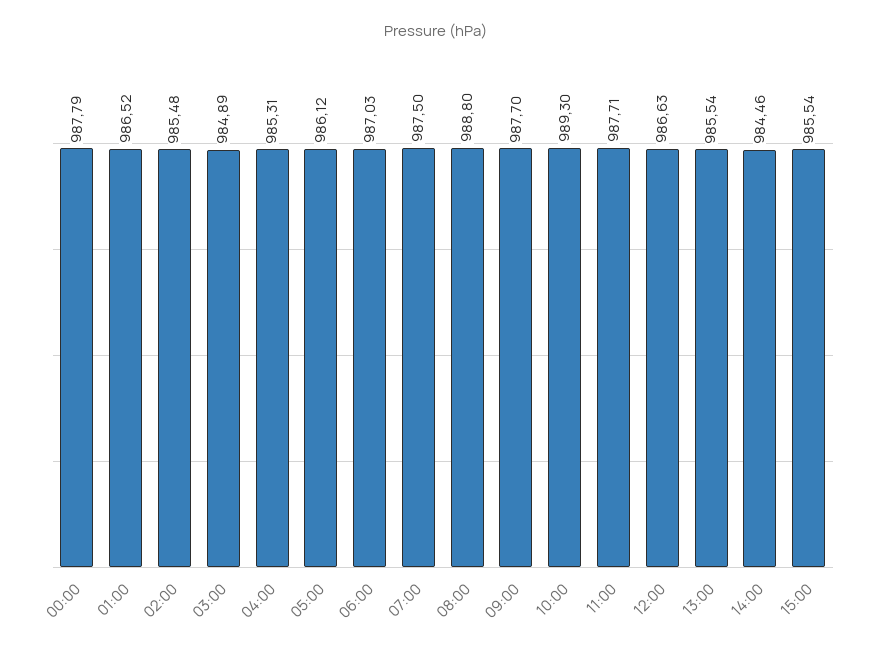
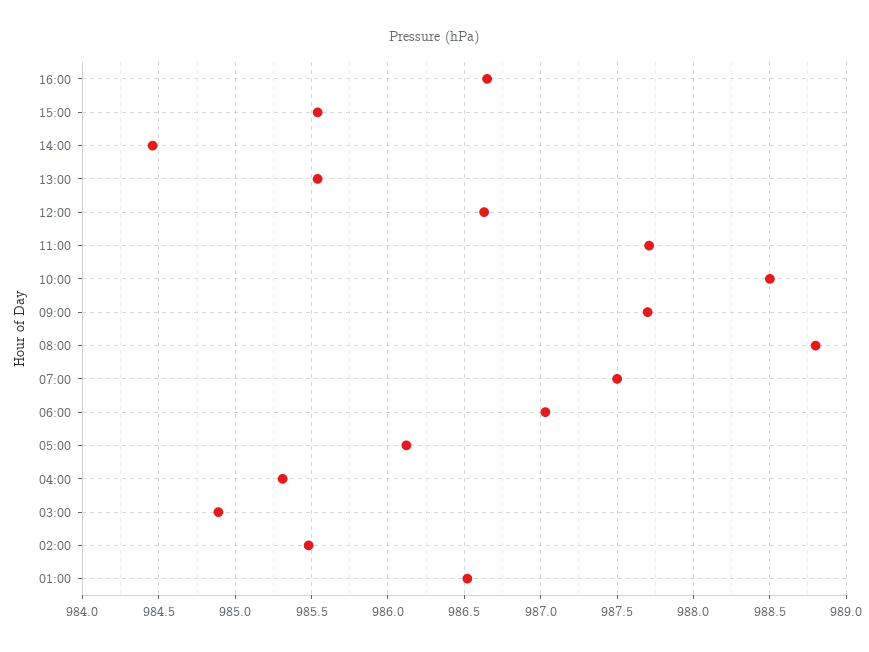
00:00: 987.79 -> none
10:00: 989.3 -> 988.5
16:00: none -> 986.65

